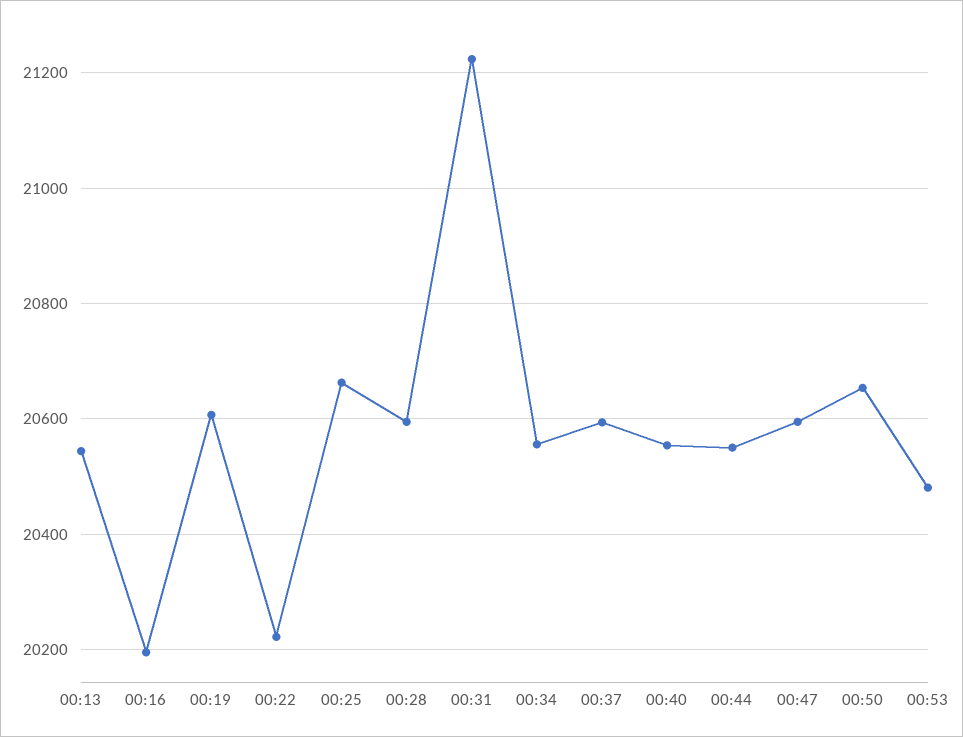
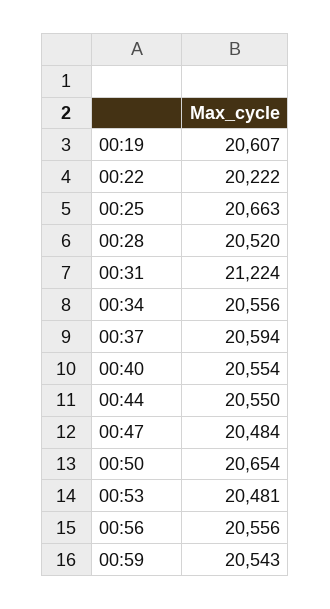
00:13: 20540 -> none
00:16: 20200 -> none
00:28: 20600 -> 20520
00:47: 20600 -> 20484
00:56: none -> 20556
00:59: none -> 20543

